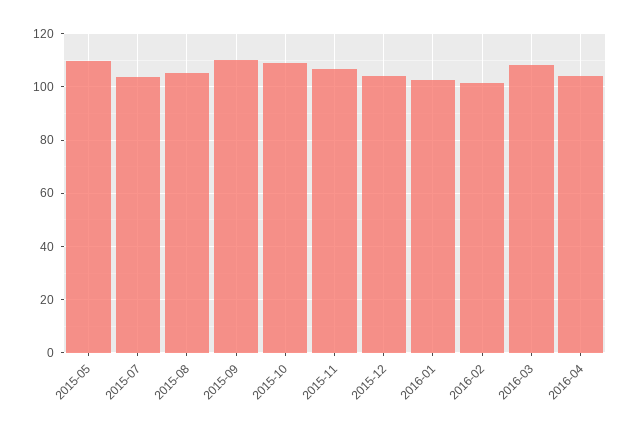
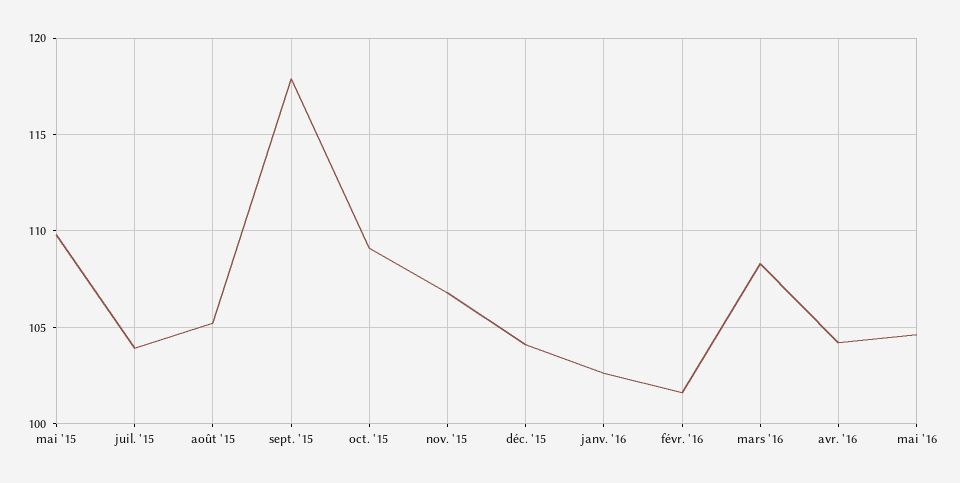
2015-09: 110 -> 118
mai '16: none -> 104.5

